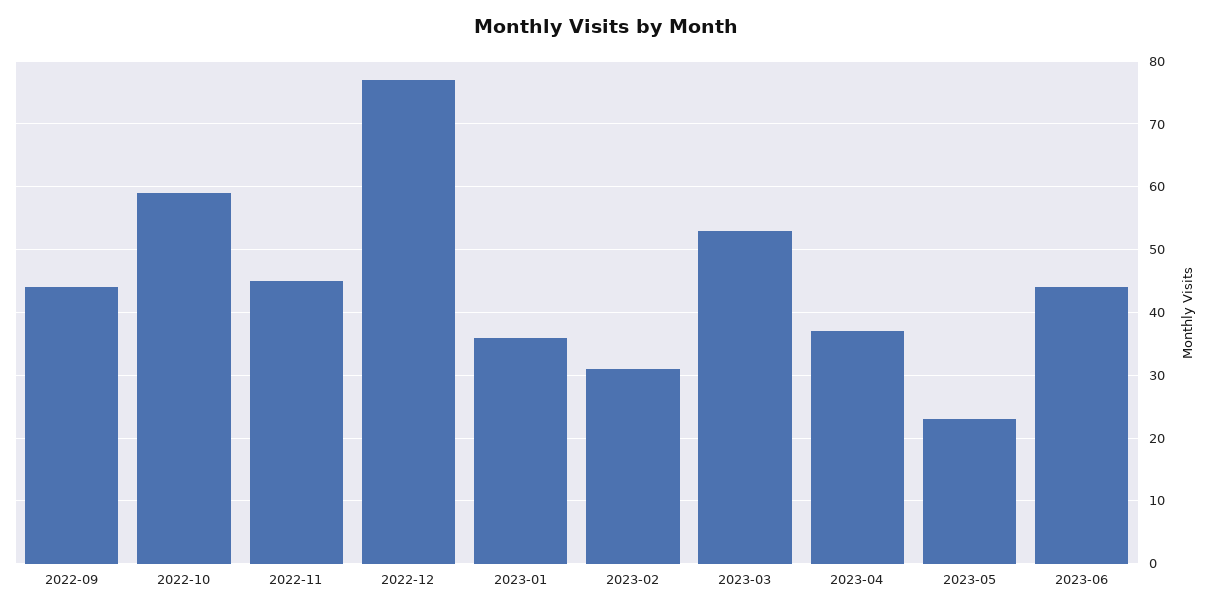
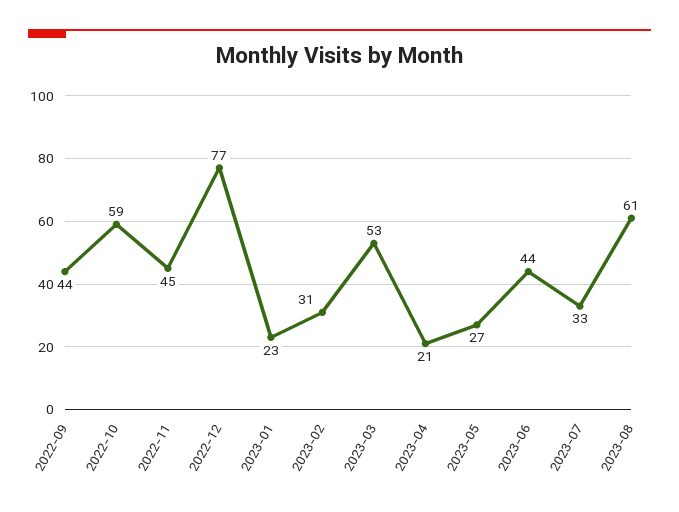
2023-01: 36 -> 23
2023-04: 37 -> 21
2023-05: 23 -> 27
2023-07: none -> 33
2023-08: none -> 61

